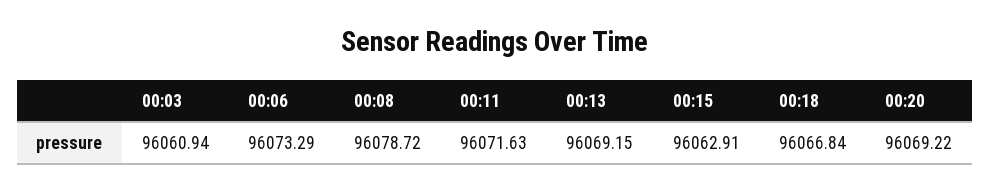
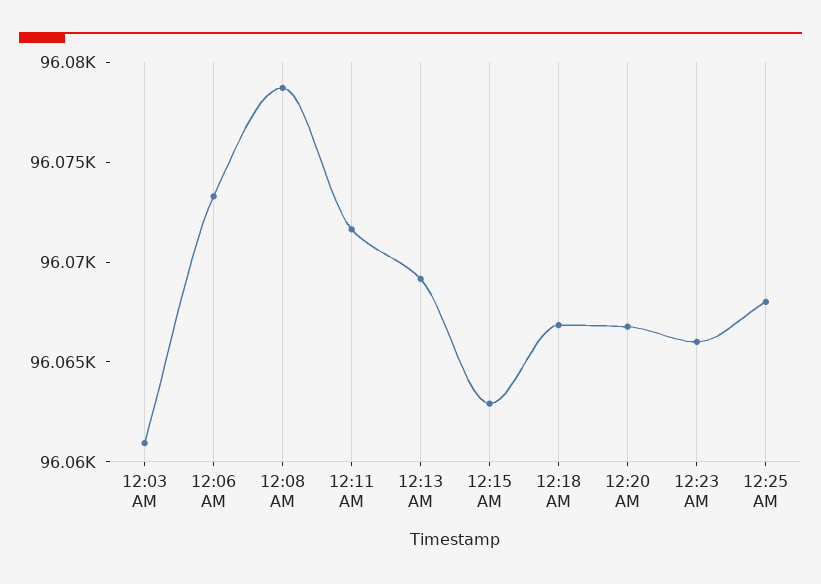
00:20: 96069.22 -> 96067
12:23 AM: none -> 96066
12:25 AM: none -> 96068

